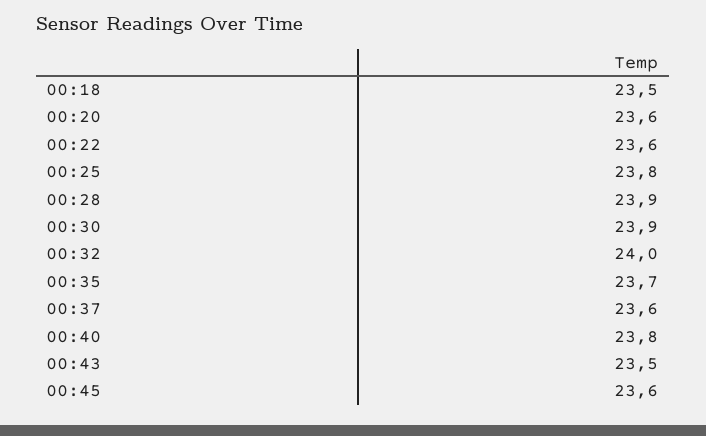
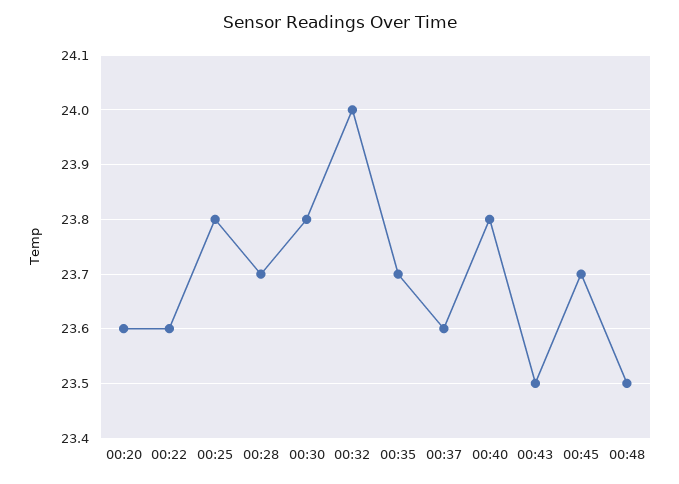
00:18: 23.5 -> none
00:28: 23.9 -> 23.7
00:30: 23.9 -> 23.8
00:45: 23.6 -> 23.7
00:48: none -> 23.5

